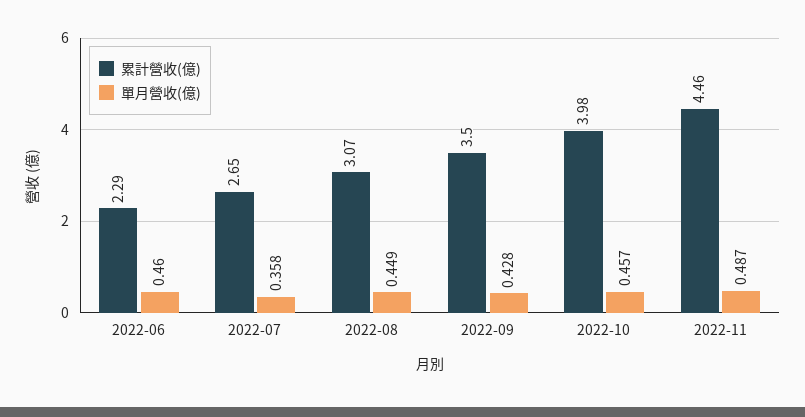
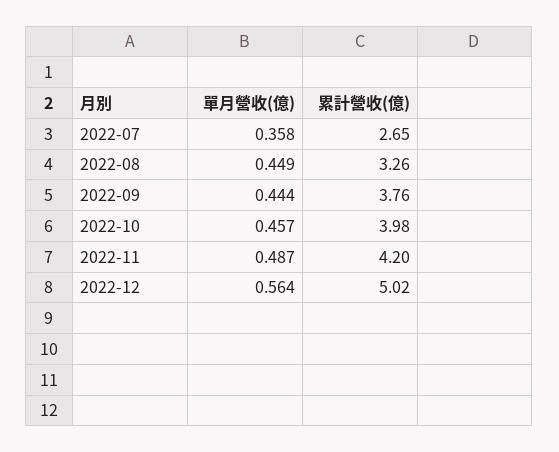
累計營收(億), 2022-06: 2.29 -> none
單月營收(億), 2022-06: 0.46 -> none
累計營收(億), 2022-08: 3.07 -> 3.26
累計營收(億), 2022-09: 3.5 -> 3.76
單月營收(億), 2022-09: 0.428 -> 0.444
累計營收(億), 2022-11: 4.46 -> 4.2
單月營收(億), 2022-12: none -> 0.564
累計營收(億), 2022-12: none -> 5.02

